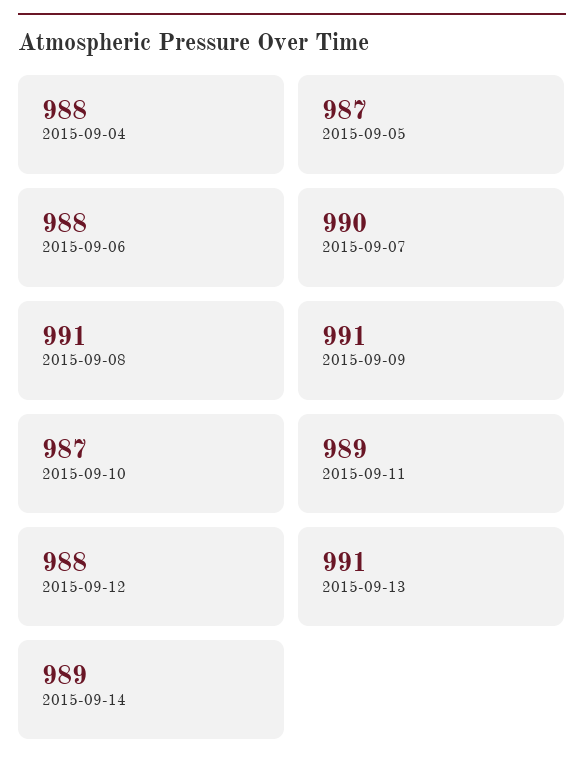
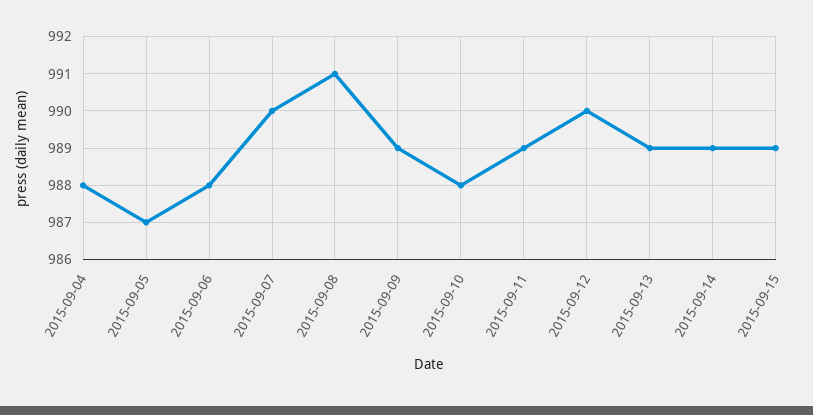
2015-09-09: 991 -> 989
2015-09-10: 987 -> 988
2015-09-12: 988 -> 990
2015-09-13: 991 -> 989
2015-09-15: none -> 989

